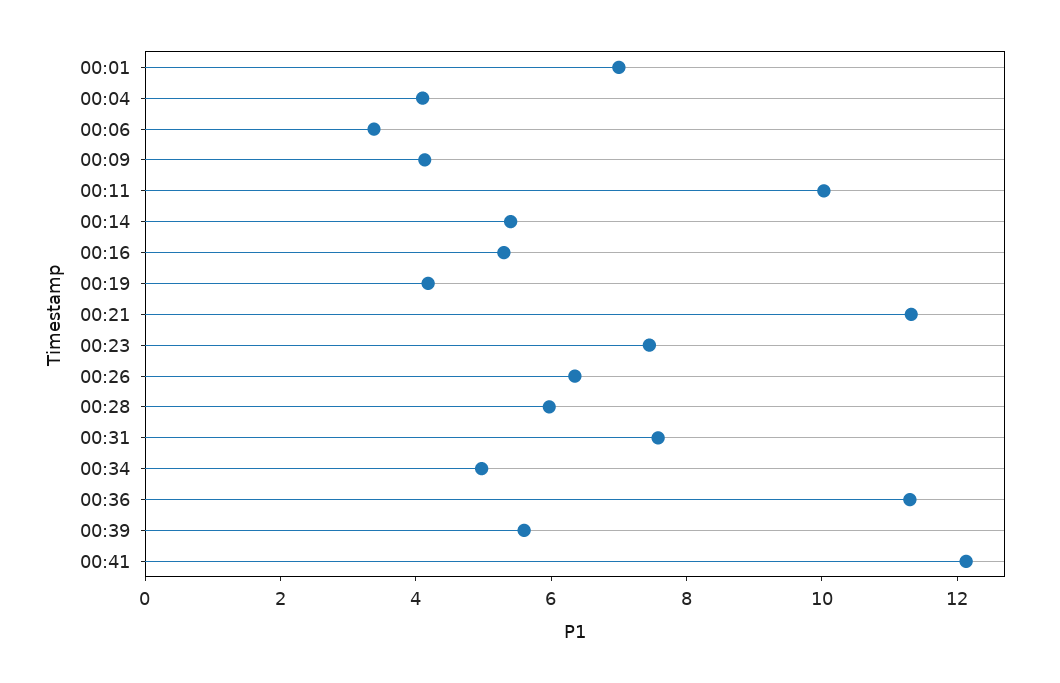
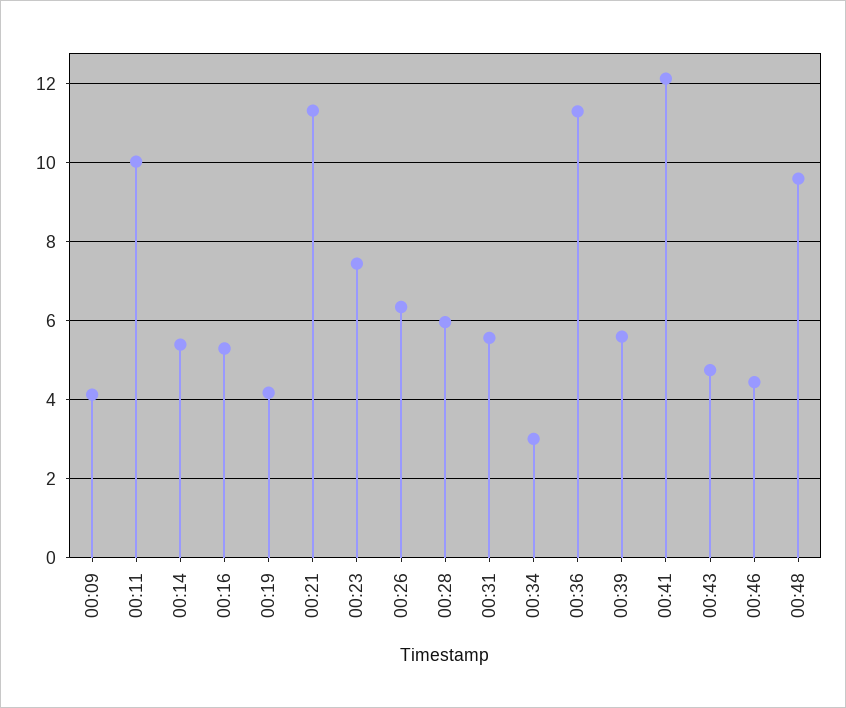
00:01: 7 -> none
00:04: 4 -> none
00:06: 3.5 -> none
00:31: 7.5 -> 5.6
00:34: 5 -> 3
00:43: none -> 4.8
00:46: none -> 4.4
00:48: none -> 9.6

